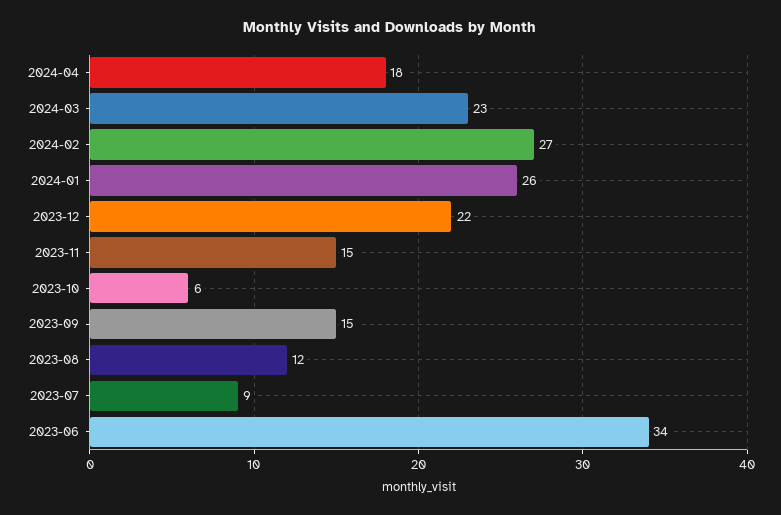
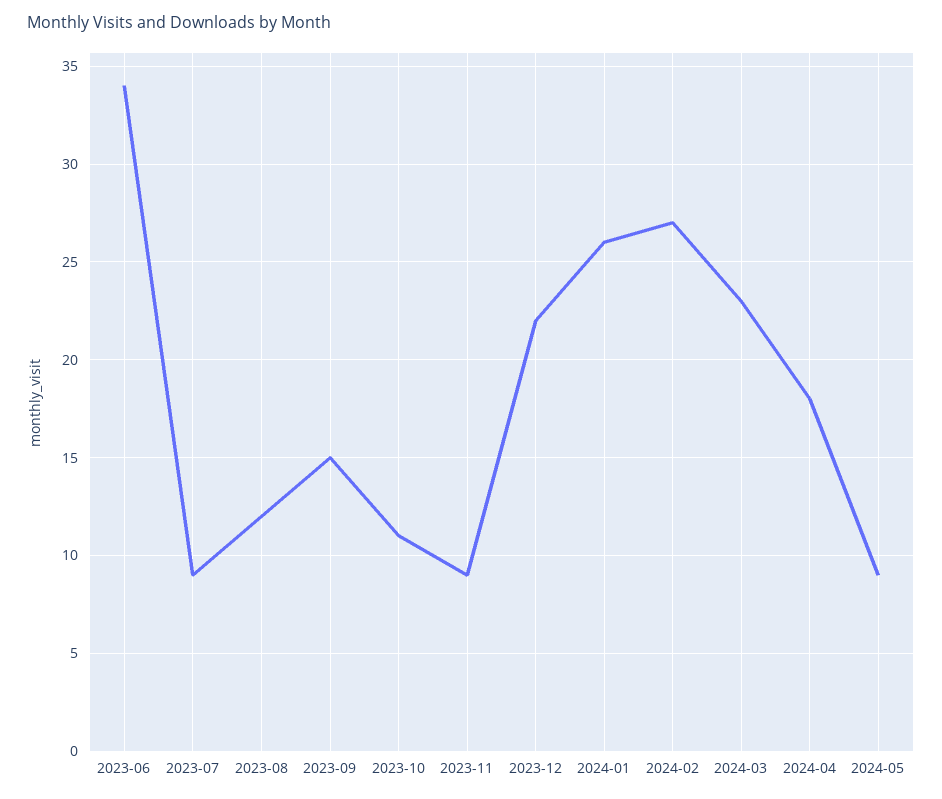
2023-11: 15 -> 9
2023-10: 6 -> 11
2024-05: none -> 9

